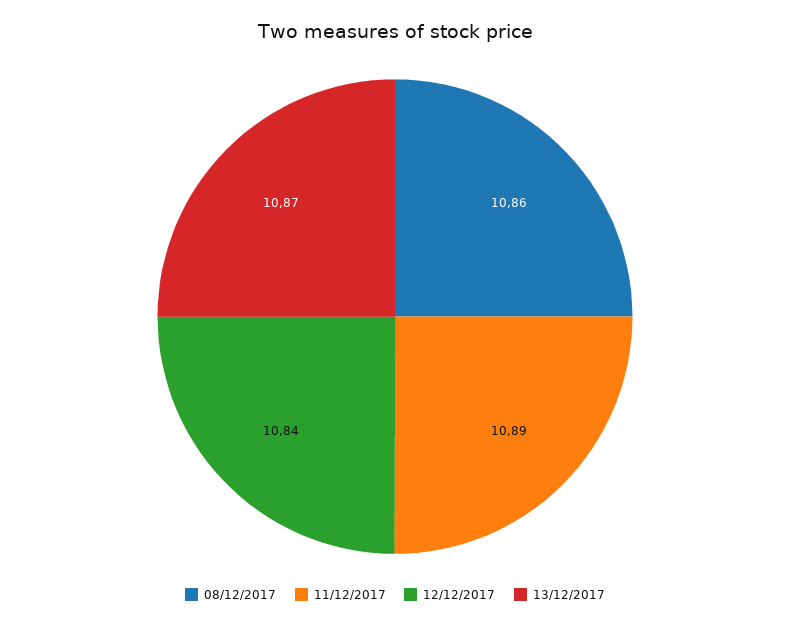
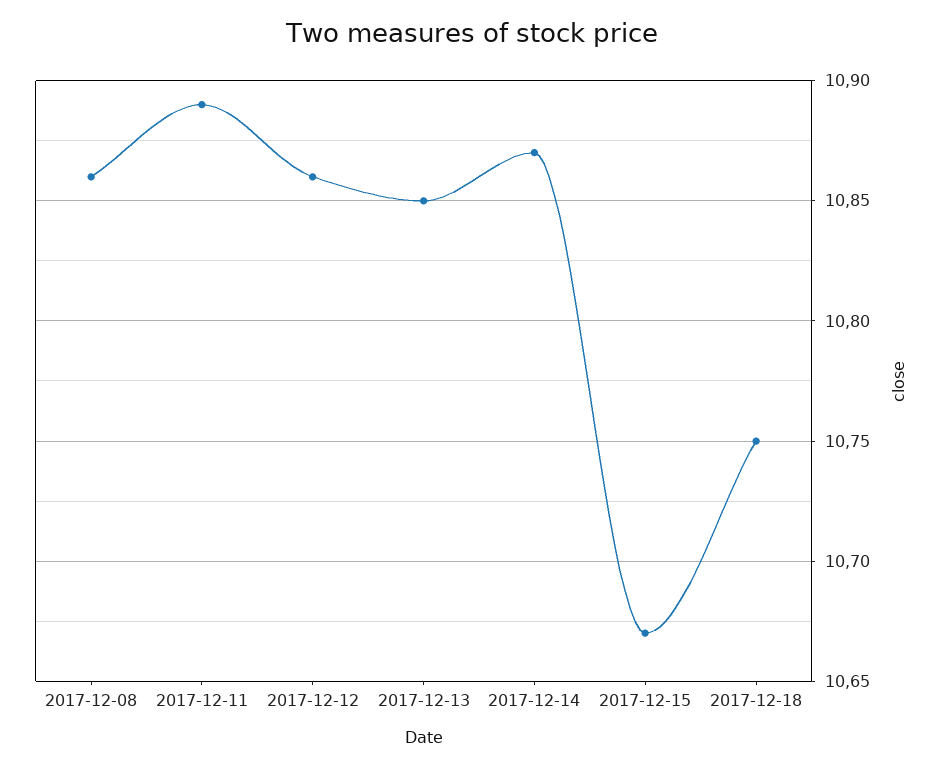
12/12/2017: 10.84 -> 10.86
13/12/2017: 10.87 -> 10.85
2017-12-14: none -> 10.87
2017-12-15: none -> 10.67
2017-12-18: none -> 10.75

